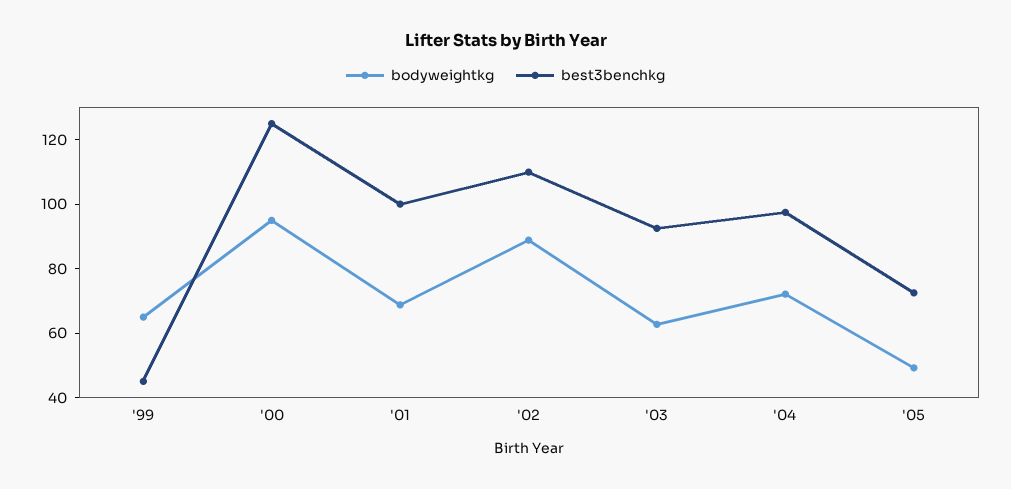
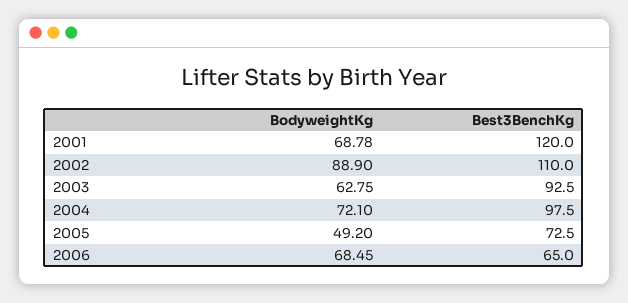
bodyweightkg, '99: 65 -> none
best3benchkg, '99: 45 -> none
bodyweightkg, '00: 95 -> none
best3benchkg, '00: 125 -> none
best3benchkg, '01: 100 -> 120
bodyweightkg, 2006: none -> 68.45
best3benchkg, 2006: none -> 65

